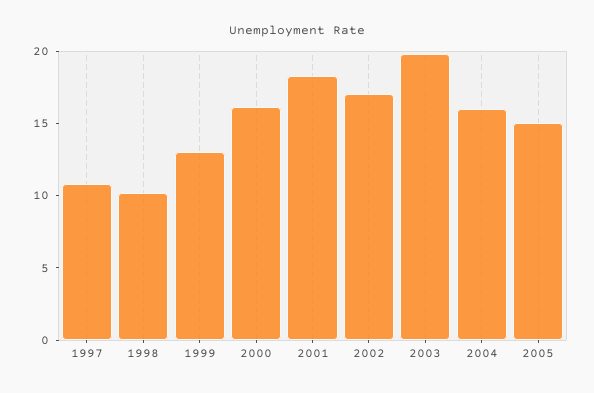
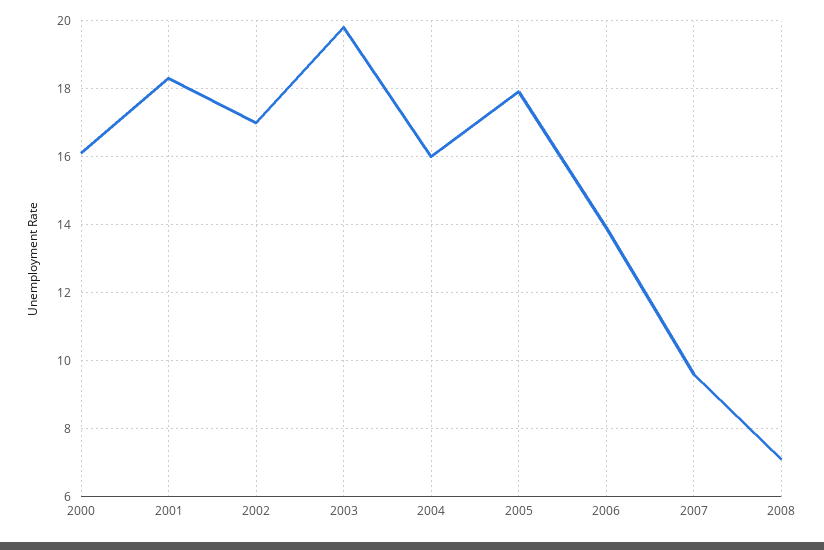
1997: 11 -> none
1998: 10 -> none
1999: 13 -> none
2005: 15 -> 18
2006: none -> 14
2007: none -> 9.5
2008: none -> 7

